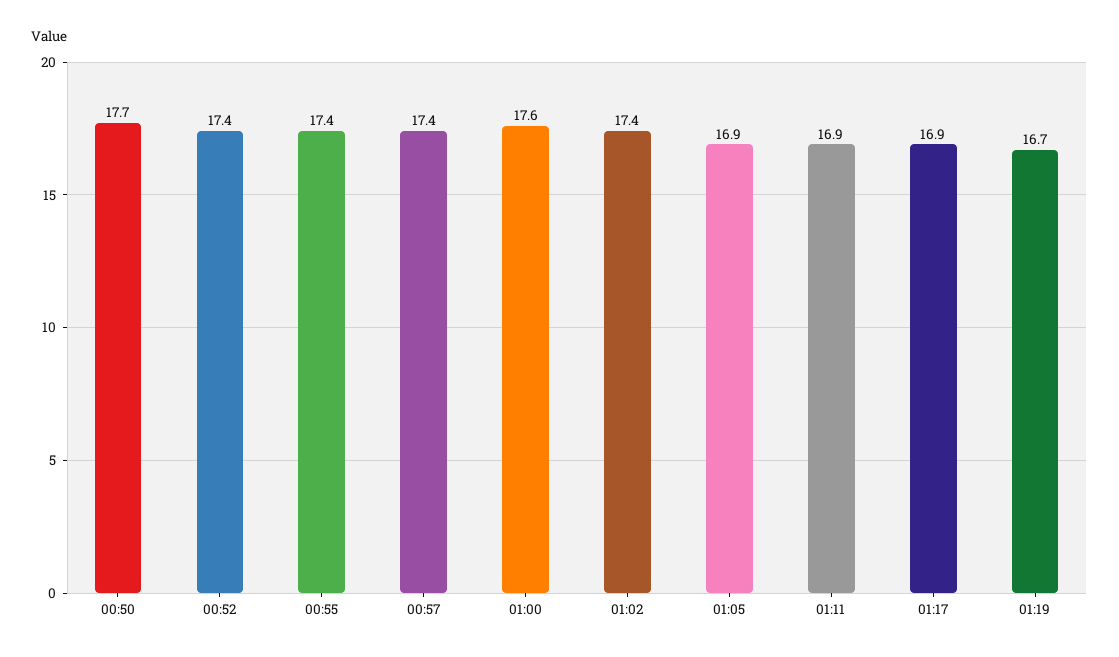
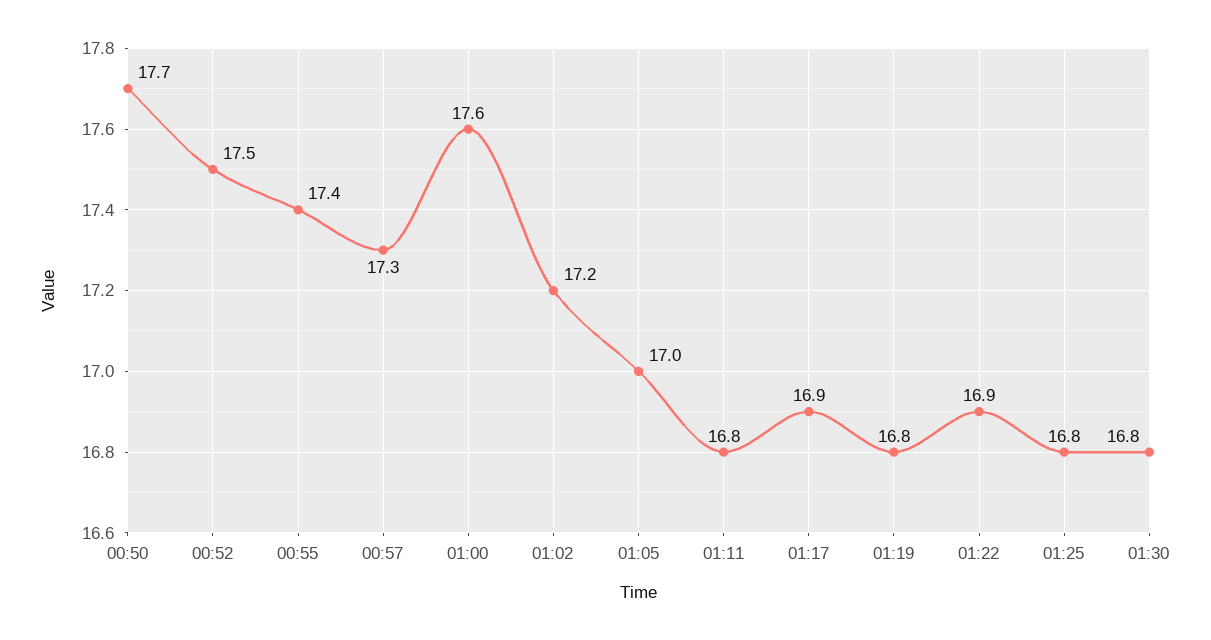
00:52: 17.4 -> 17.5
00:57: 17.4 -> 17.3
01:02: 17.4 -> 17.2
01:05: 16.9 -> 17
01:11: 16.9 -> 16.8
01:19: 16.7 -> 16.8
01:22: none -> 16.9
01:25: none -> 16.8
01:30: none -> 16.8

